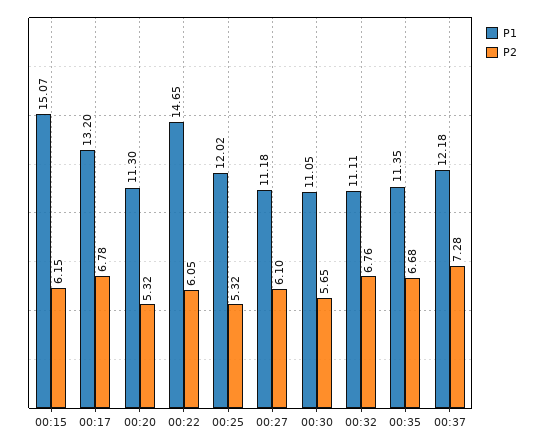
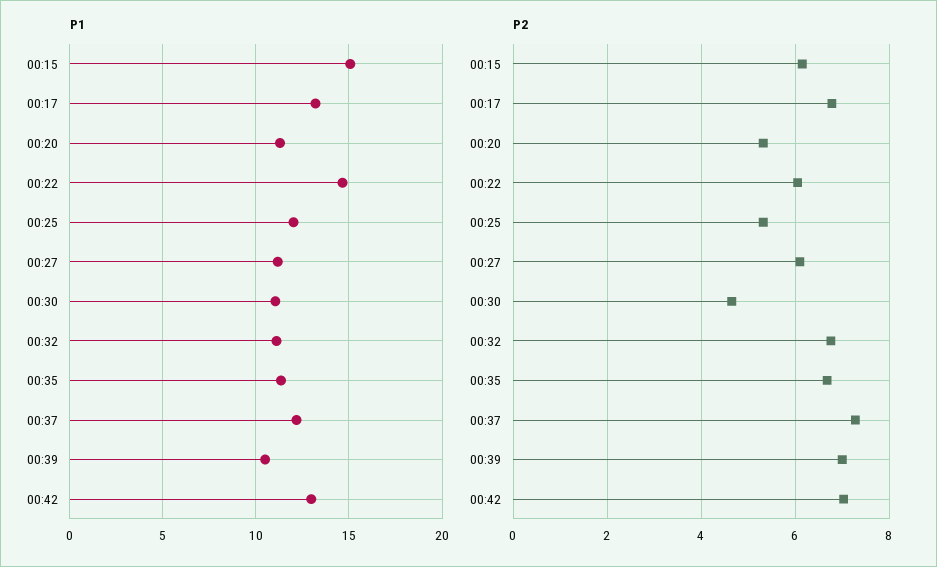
P2, 00:30: 5.65 -> 4.6
P1, 00:39: none -> 10.5
P1, 00:42: none -> 13
P2, 00:39: none -> 7
P2, 00:42: none -> 7

